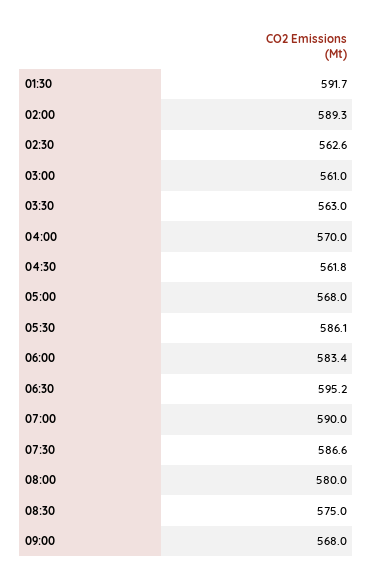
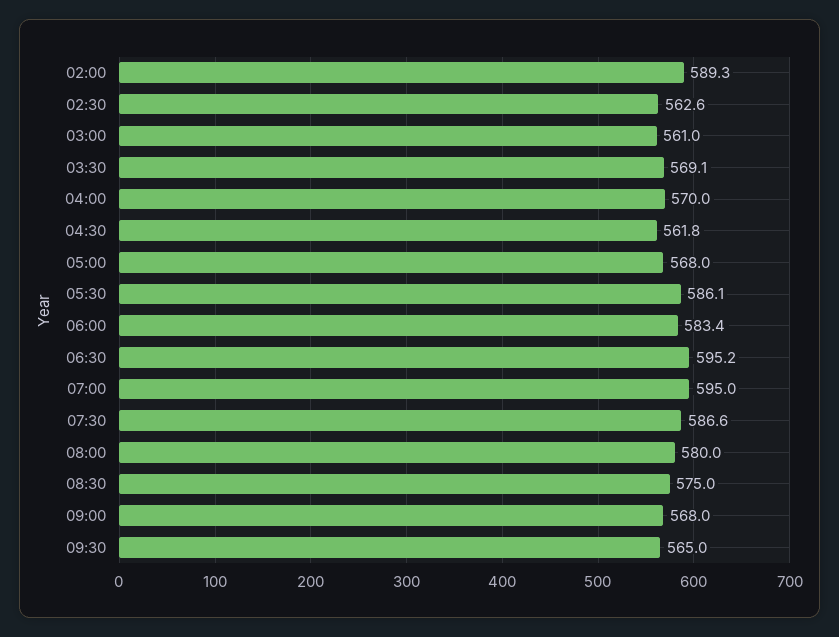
01:30: 591.7 -> none
03:30: 563 -> 569.1
07:00: 590 -> 595
09:30: none -> 565

